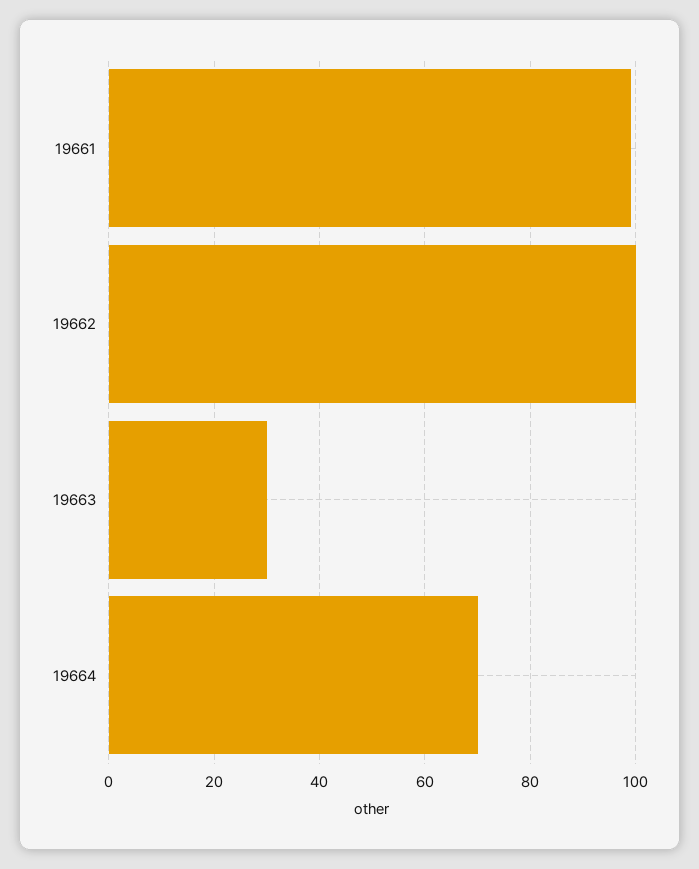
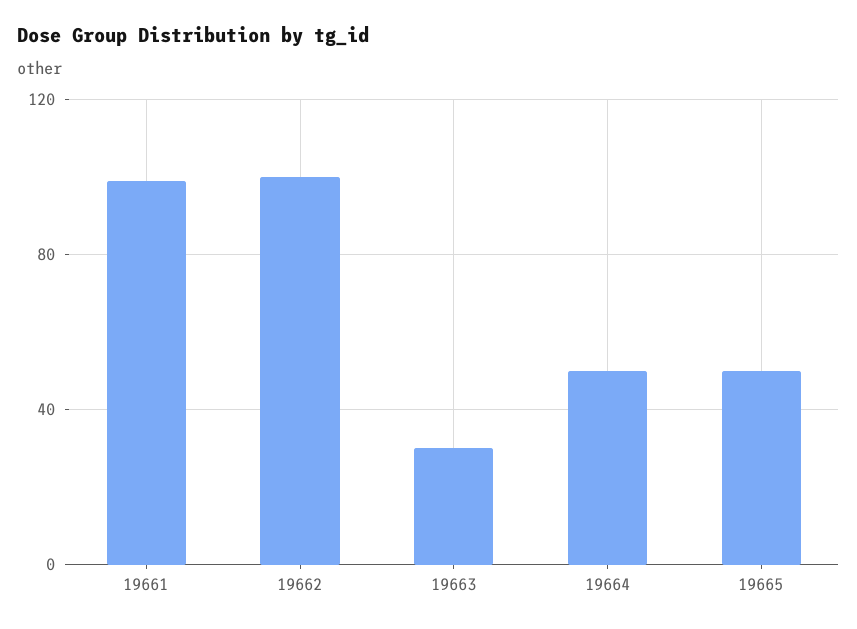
19664: 70 -> 50
19665: none -> 50

